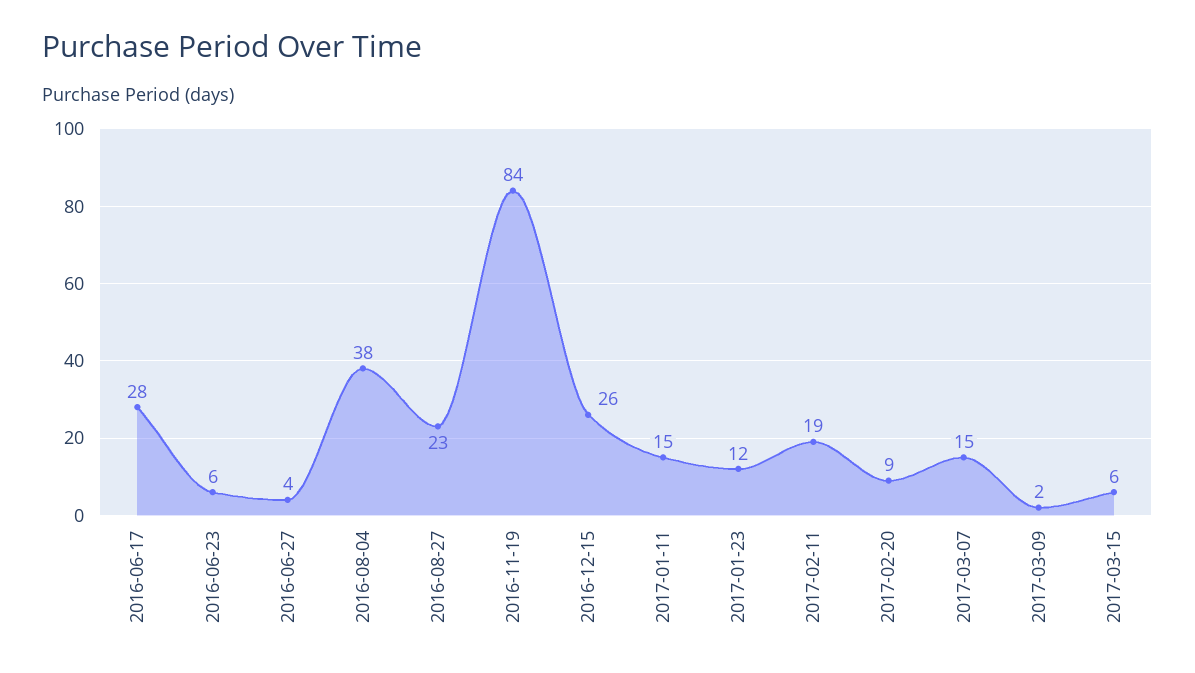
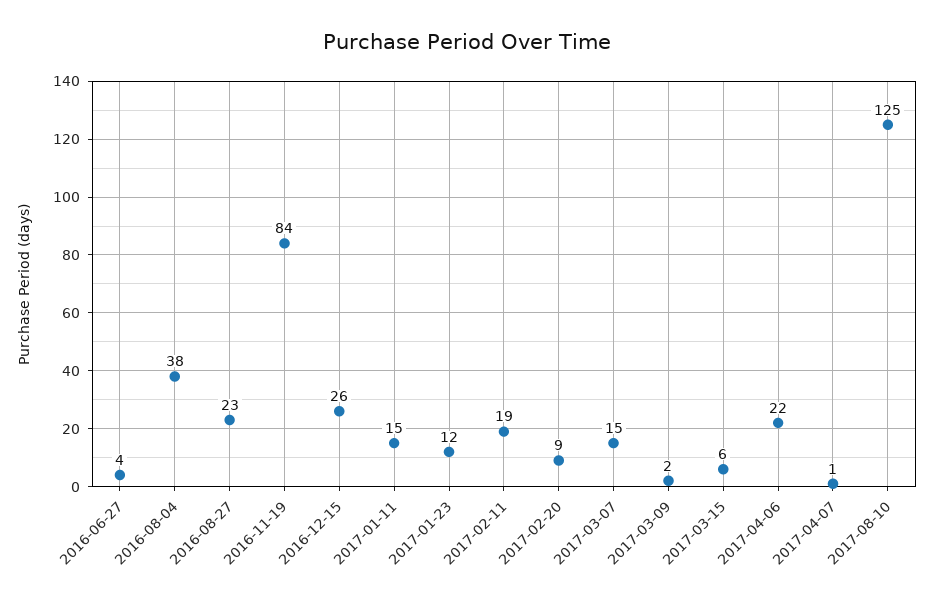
2016-06-17: 28 -> none
2016-06-23: 6 -> none
2017-04-06: none -> 22
2017-04-07: none -> 1
2017-08-10: none -> 125

